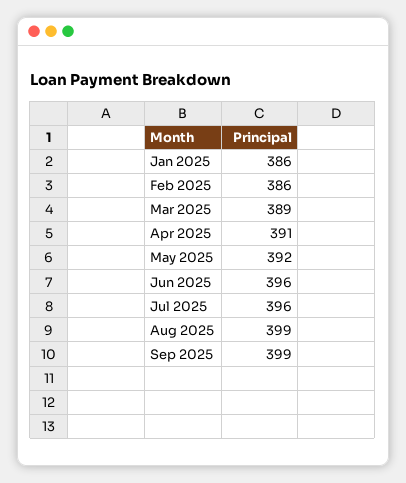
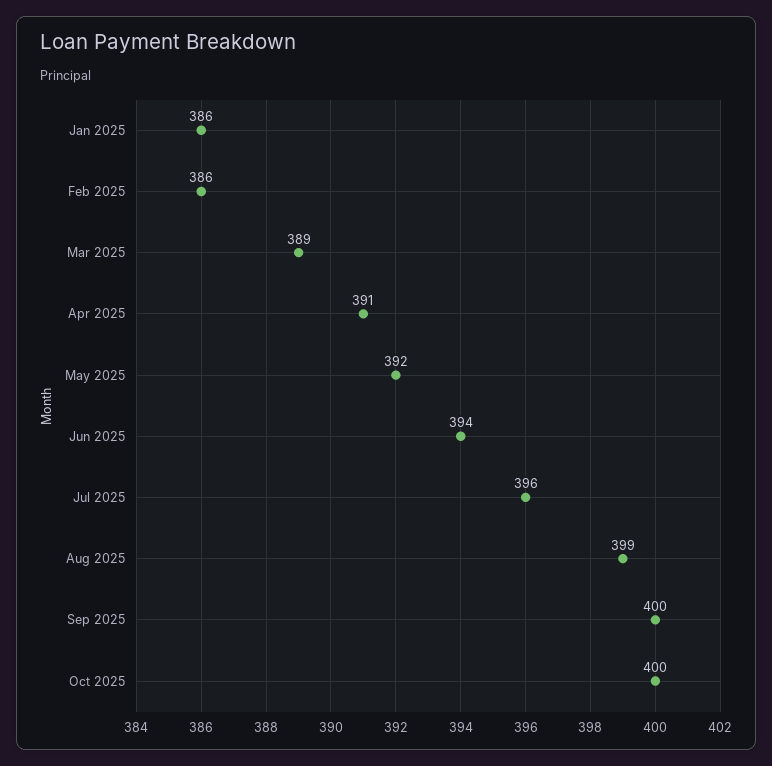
Jun 2025: 396 -> 394
Sep 2025: 399 -> 400
Oct 2025: none -> 400

